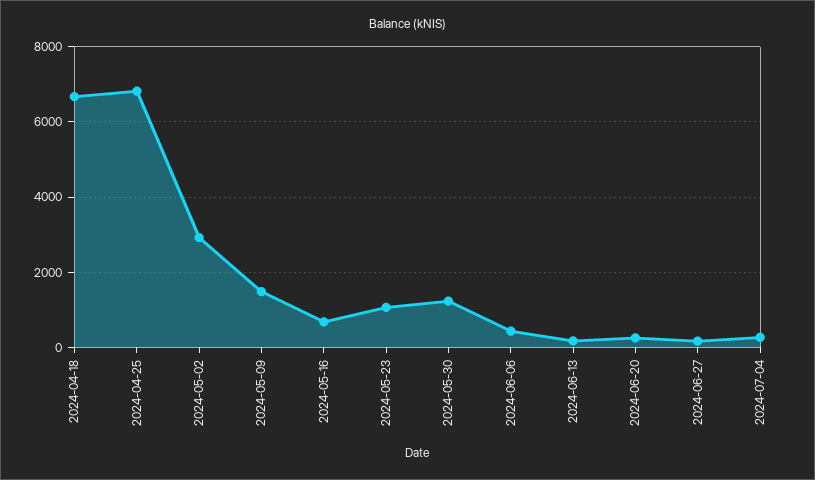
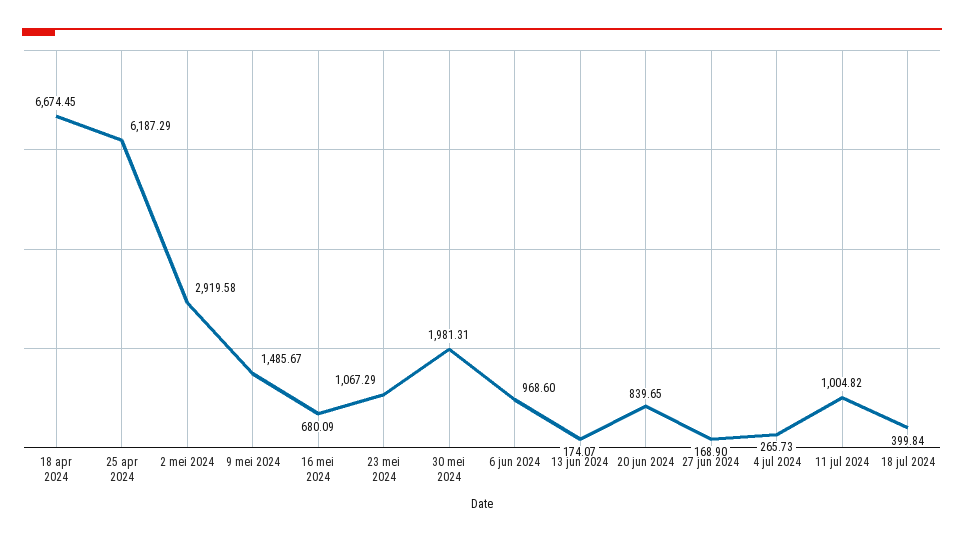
2024-04-25: 6800 -> 6187.29
2024-05-30: 1200 -> 1981.31
2024-06-06: 400 -> 968.6
2024-06-20: 200 -> 839.65
11 jul 2024: none -> 1004.82
18 jul 2024: none -> 399.84

